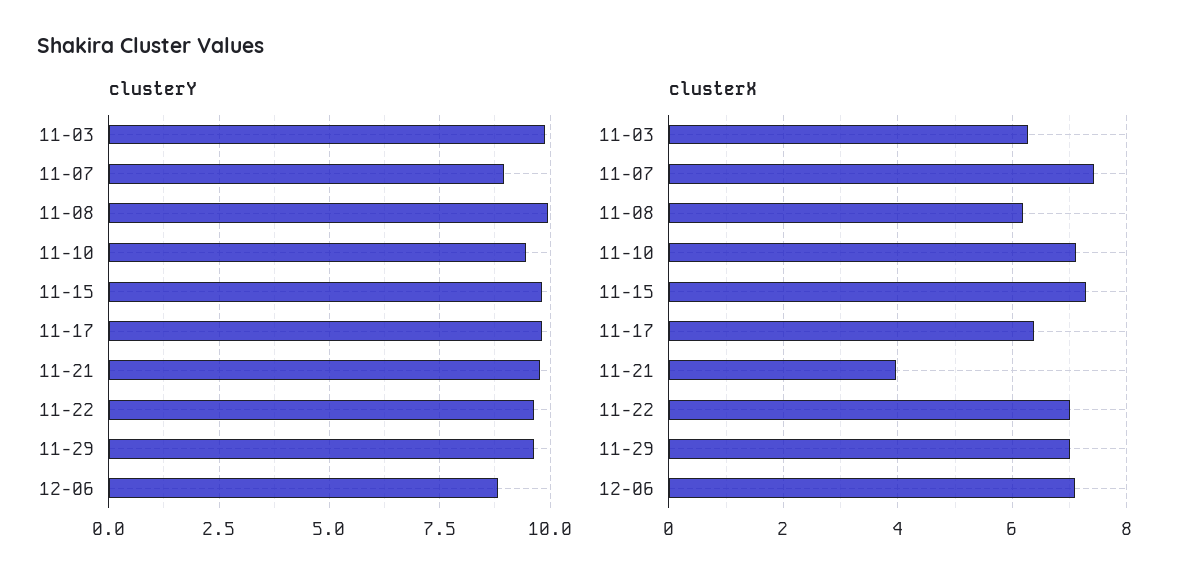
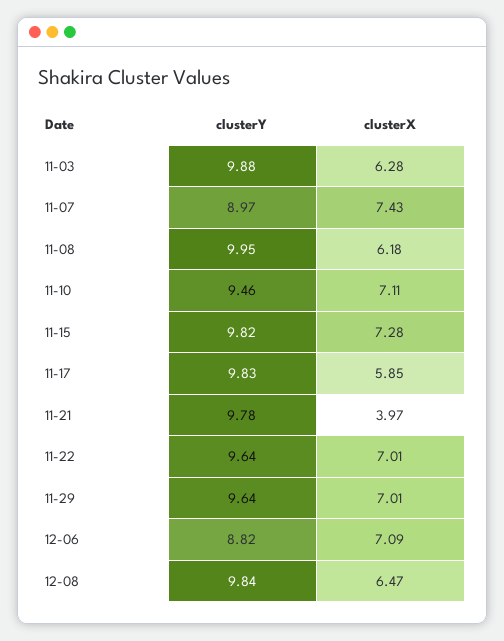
clusterX, 11-17: 6.4 -> 5.85
clusterY, 12-08: none -> 9.84
clusterX, 12-08: none -> 6.47

